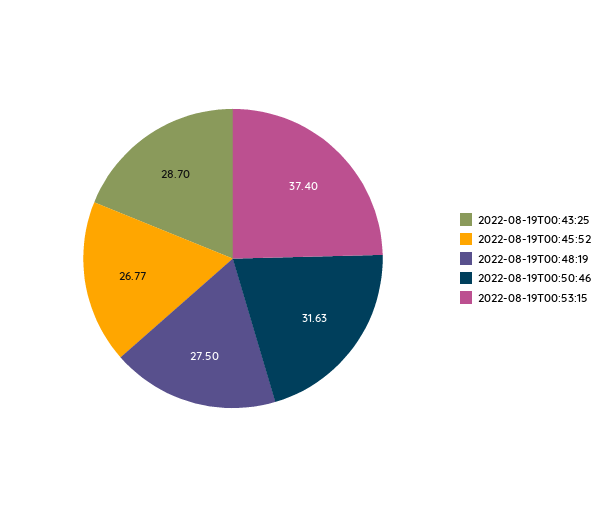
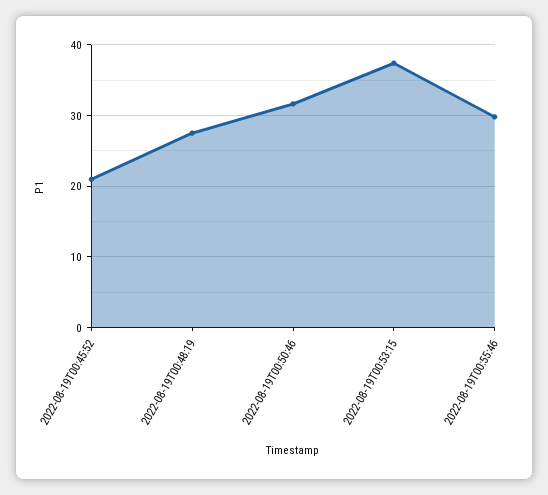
2022-08-19T00:43:25: 28.7 -> none
2022-08-19T00:45:52: 26.77 -> 21
2022-08-19T00:55:46: none -> 30

